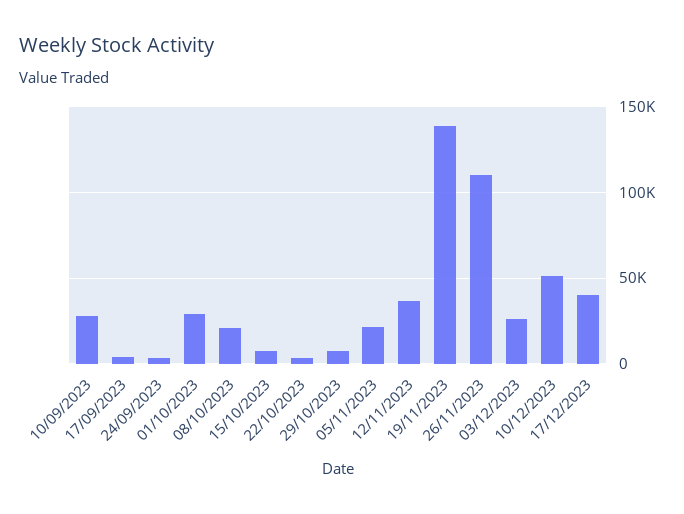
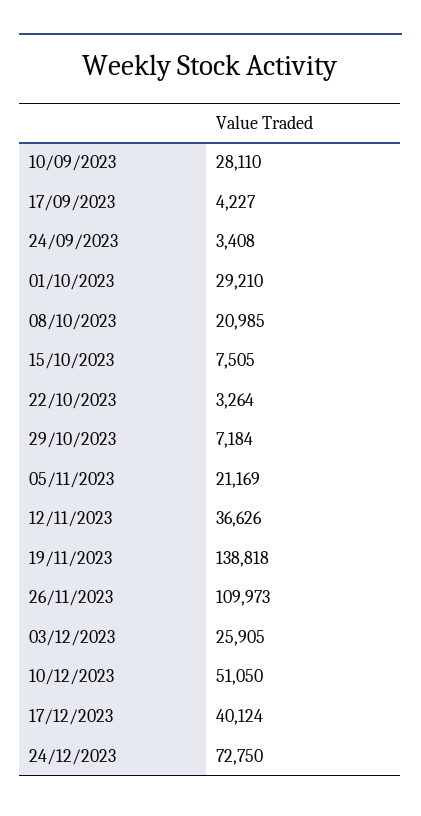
24/12/2023: none -> 72750

